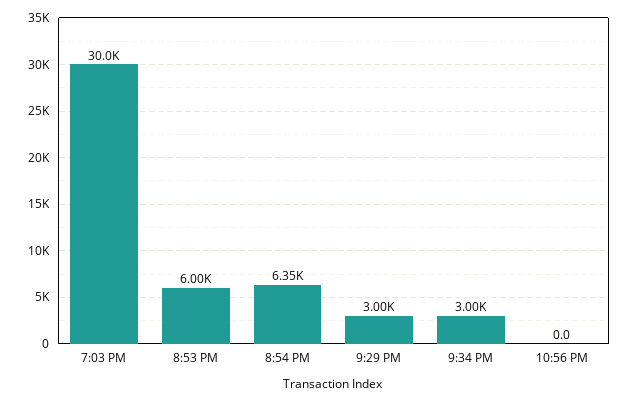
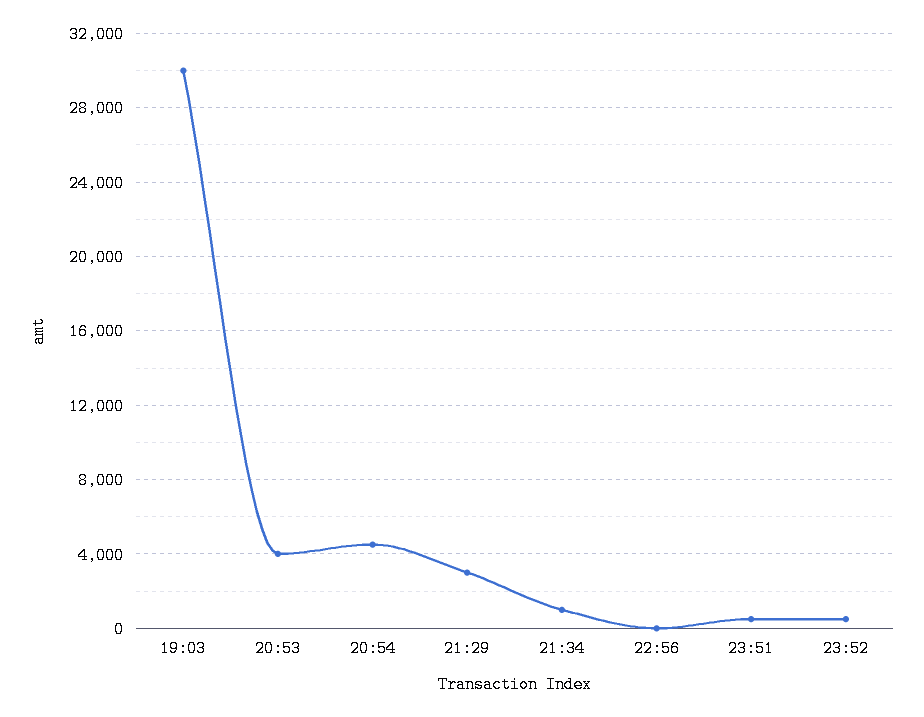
8:53 PM: 6000 -> 4000
8:54 PM: 6350 -> 4500
9:34 PM: 3000 -> 1000
23:51: none -> 500
23:52: none -> 500

